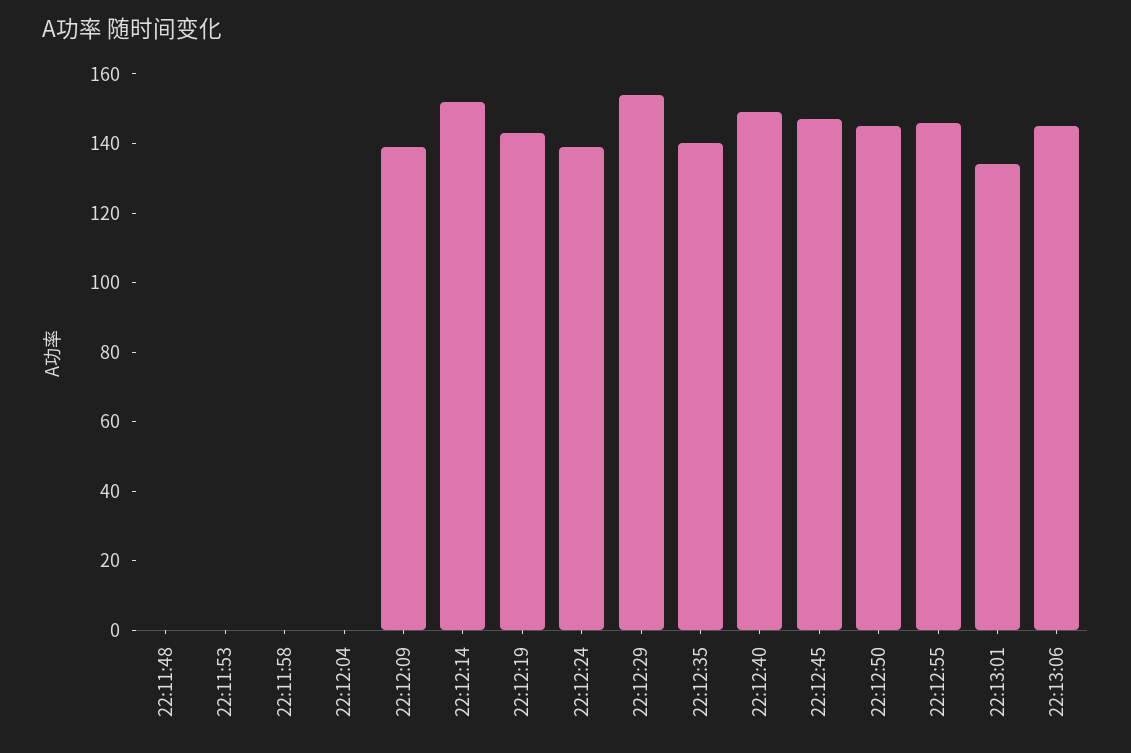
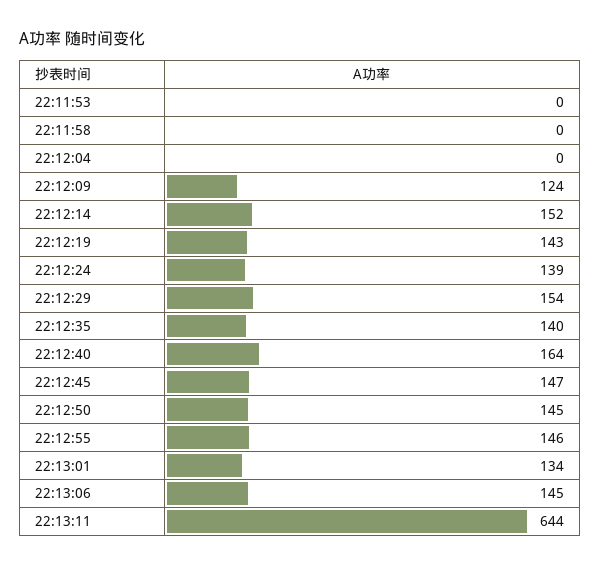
22:11:48: 0 -> none
22:12:09: 140 -> 124
22:12:40: 150 -> 164
22:13:11: none -> 644

